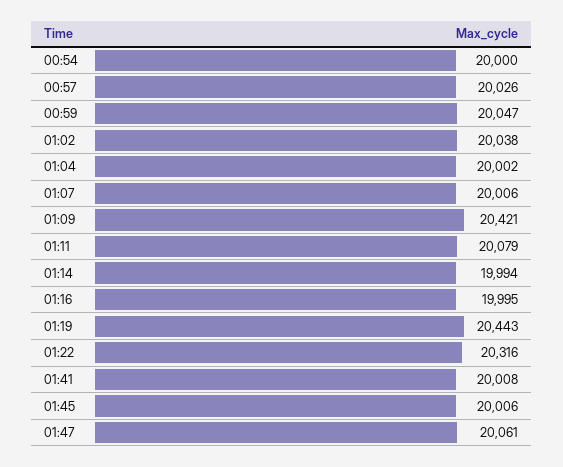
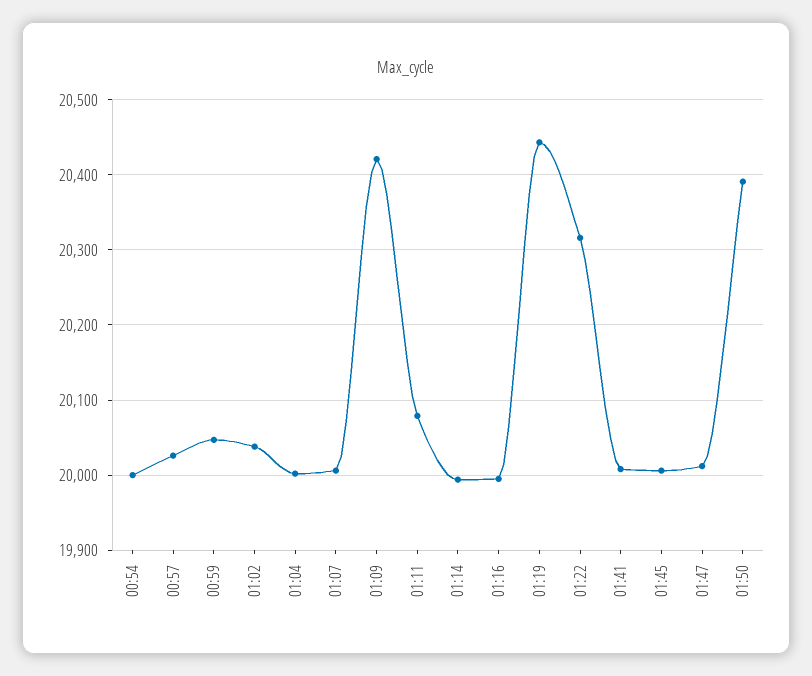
01:47: 20061 -> 20010
01:50: none -> 20390

